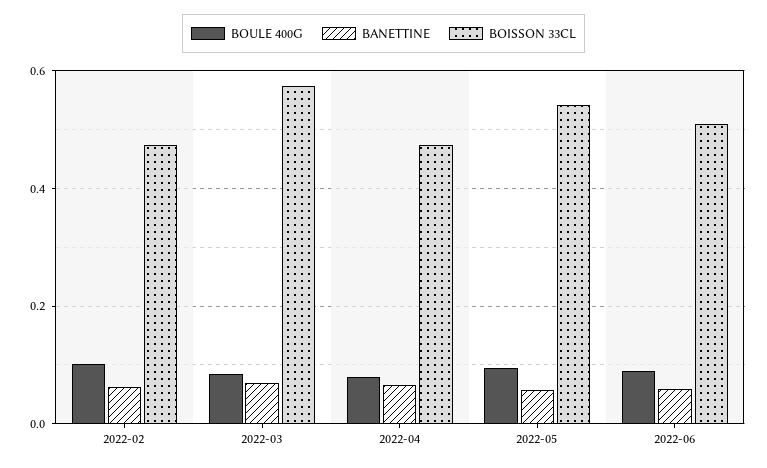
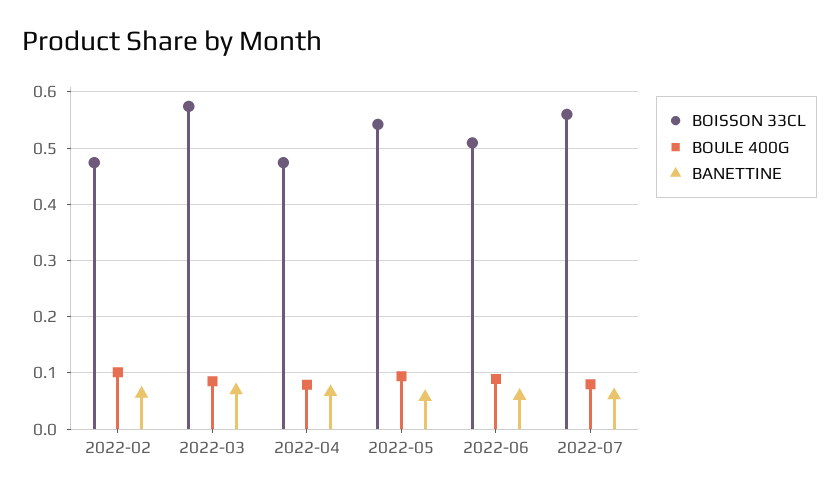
BOISSON 33CL, 2022-07: none -> 0.56
BOULE 400G, 2022-07: none -> 0.08
BANETTINE, 2022-07: none -> 0.06

